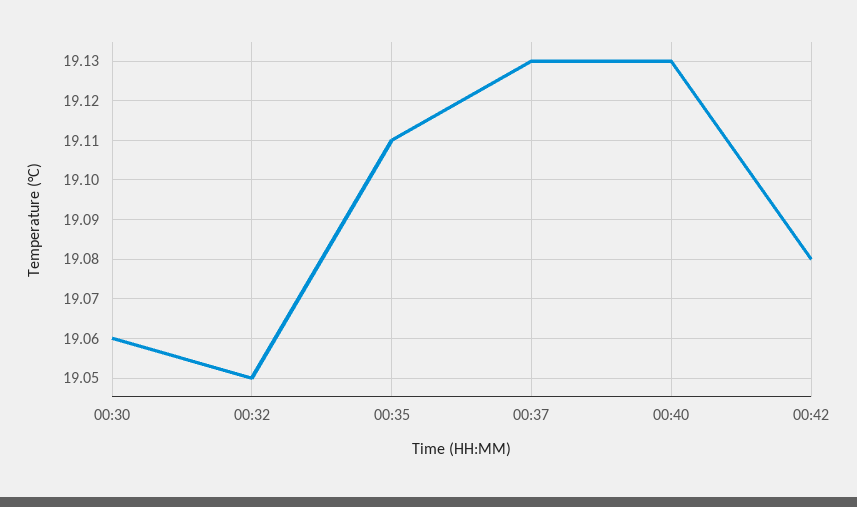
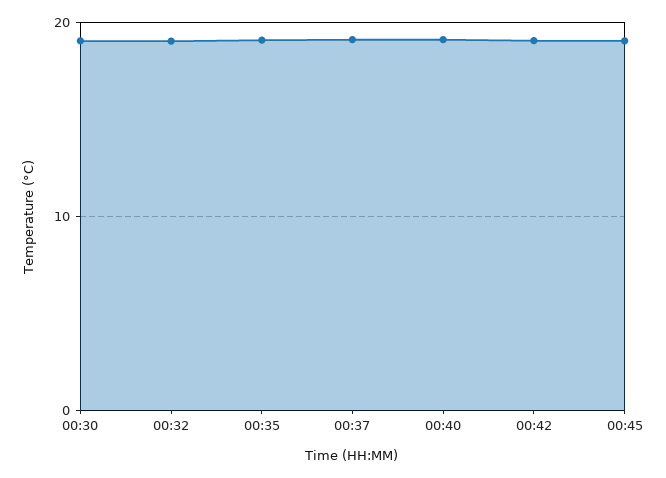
00:45: none -> 19

